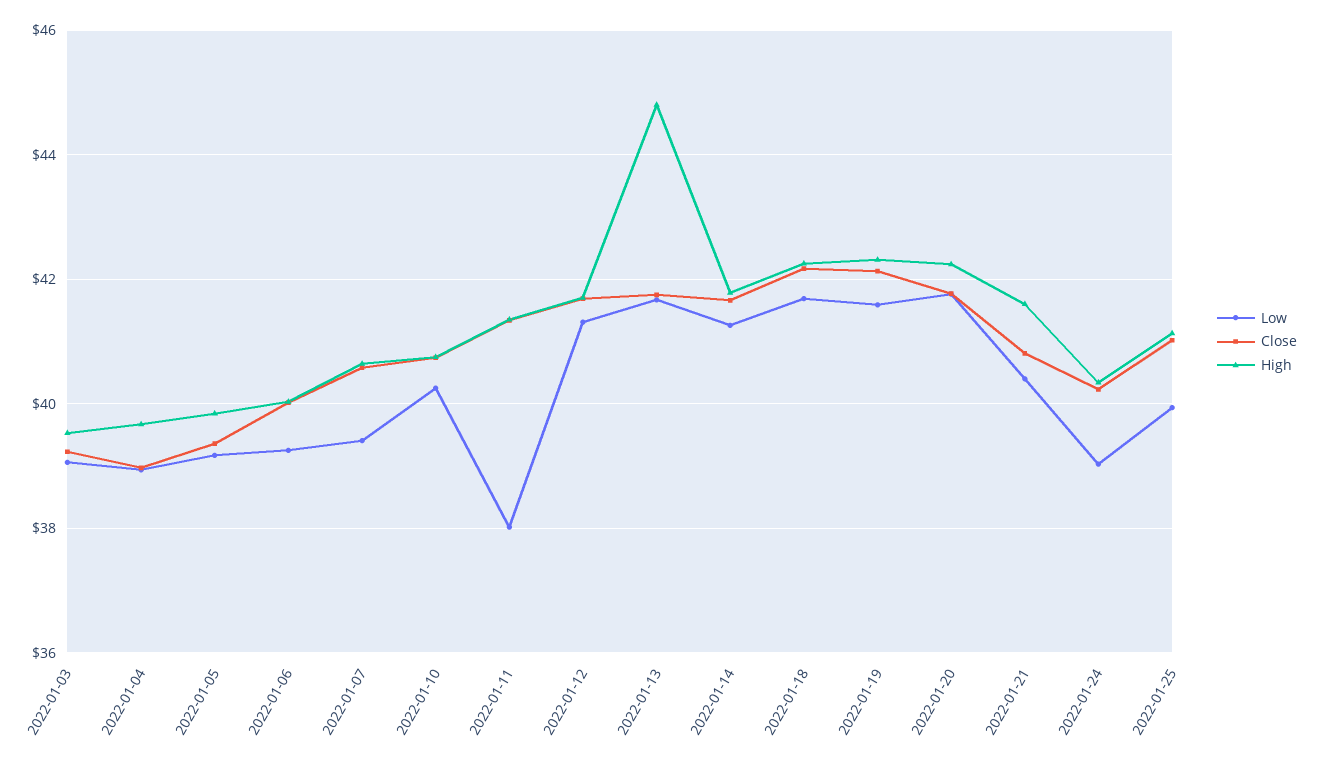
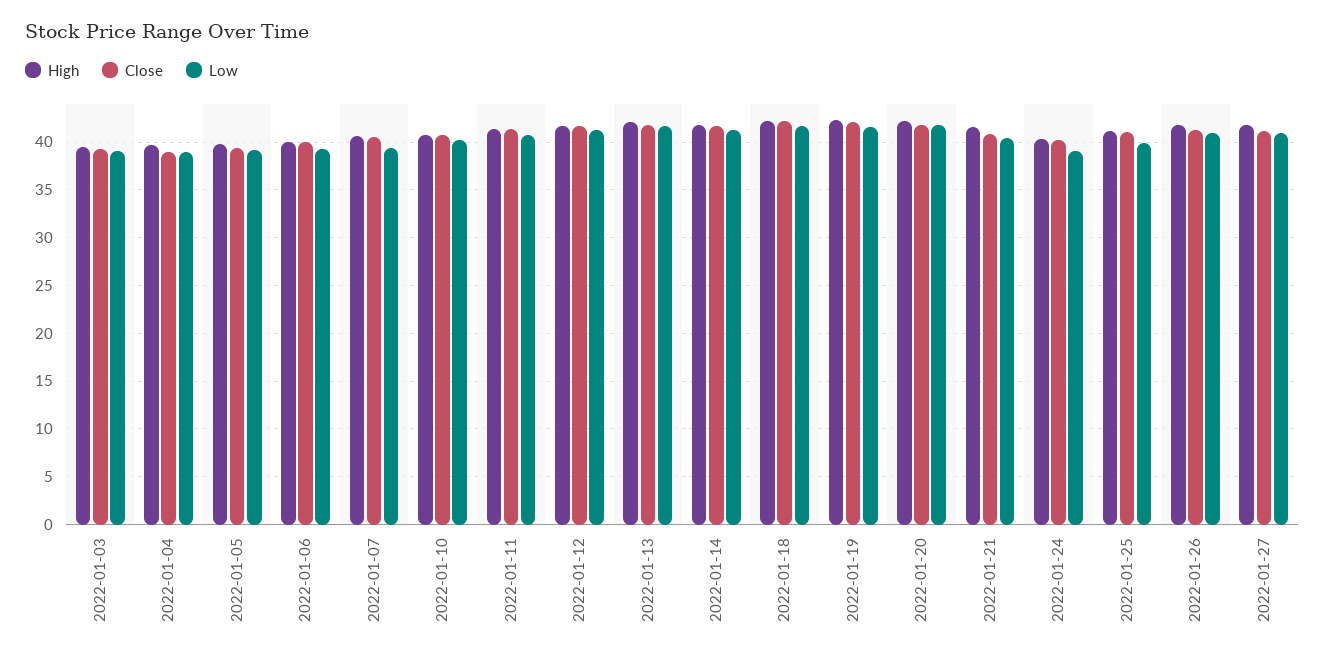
Low, 2022-01-11: 38 -> 41
High, 2022-01-13: 44.8 -> 42
High, 2022-01-26: none -> 42
Close, 2022-01-26: none -> 41
Low, 2022-01-26: none -> 41
High, 2022-01-27: none -> 42
Close, 2022-01-27: none -> 41
Low, 2022-01-27: none -> 41

